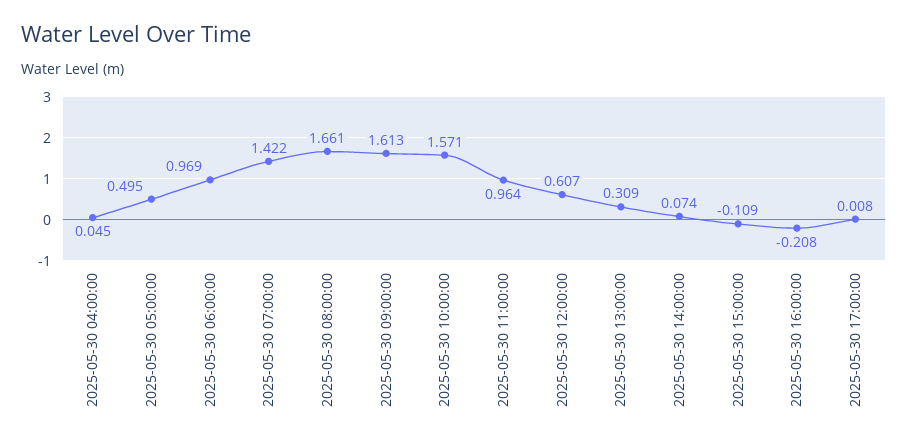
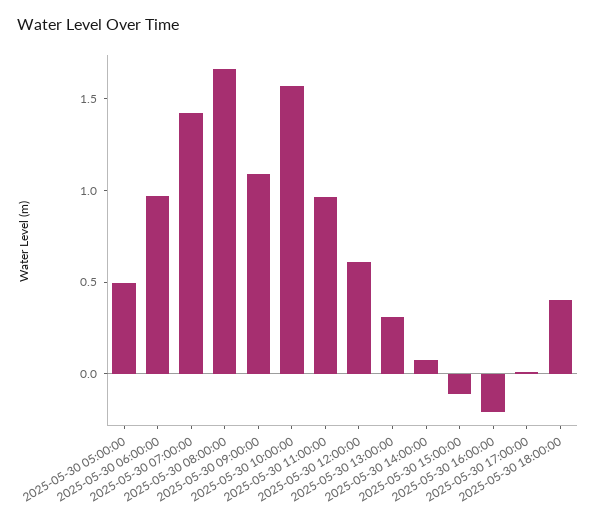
2025-05-30 04:00:00: 0.045 -> none
2025-05-30 09:00:00: 1.613 -> 1.1
2025-05-30 18:00:00: none -> 0.4

